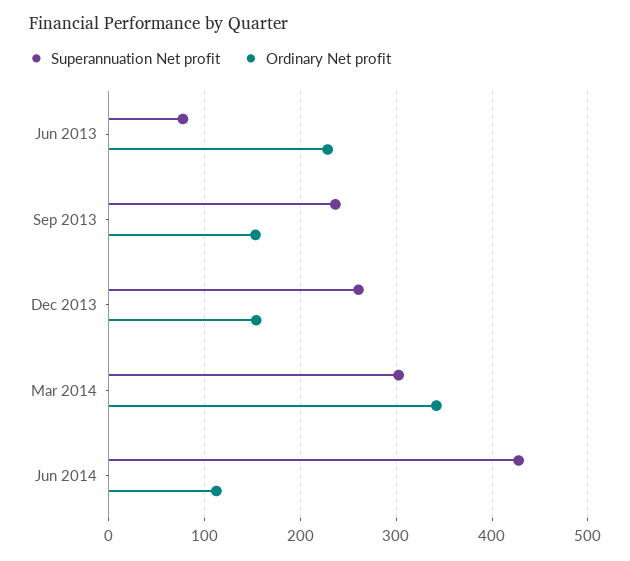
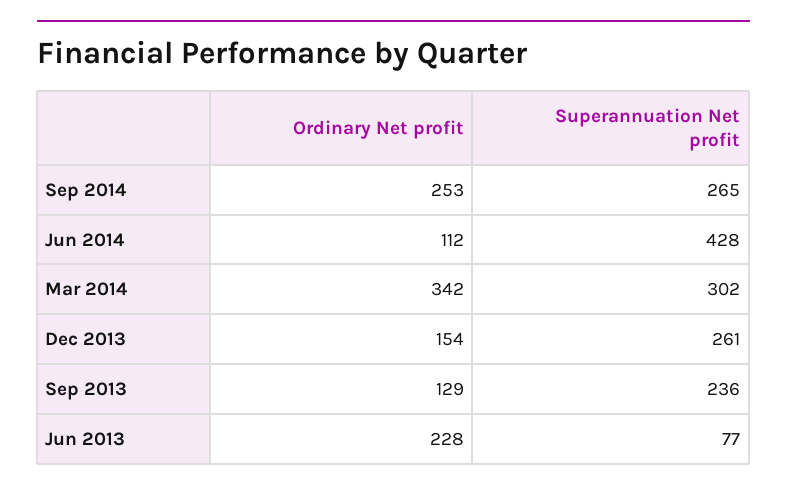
Ordinary Net profit, Sep 2013: 150 -> 129
Ordinary Net profit, Sep 2014: none -> 253
Superannuation Net profit, Sep 2014: none -> 265

